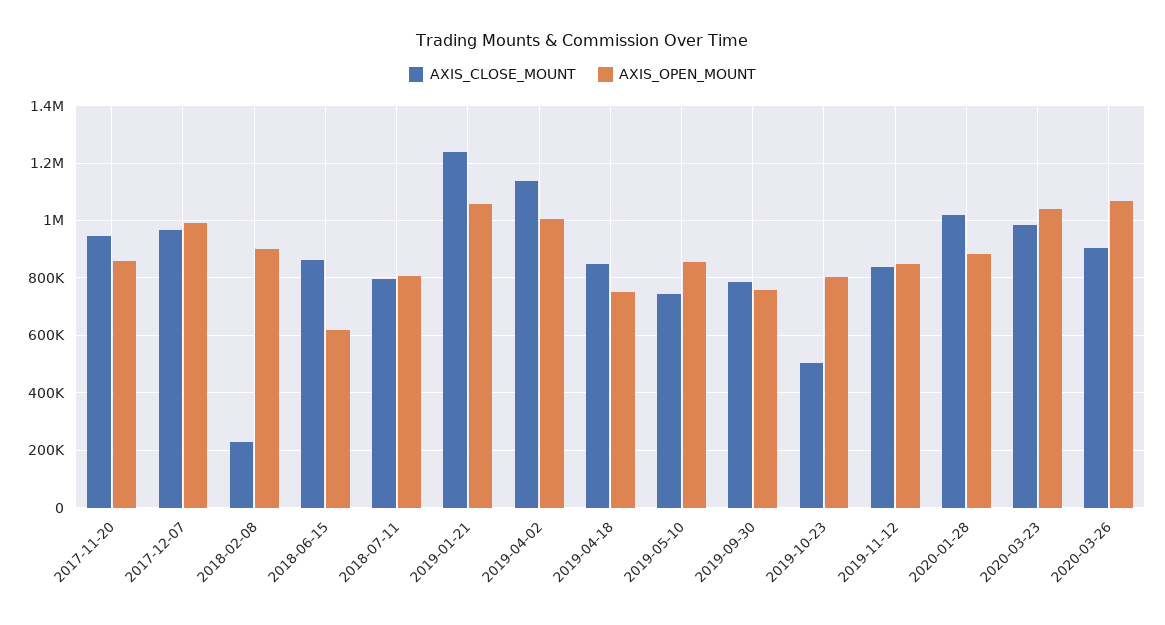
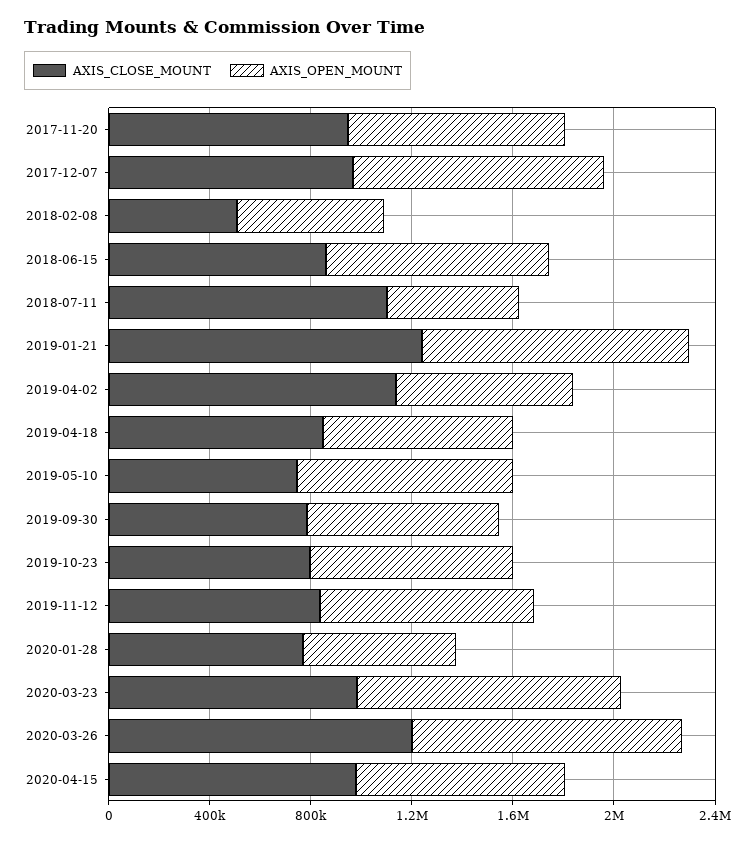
AXIS_CLOSE_MOUNT, 2018-02-08: 225000 -> 500000
AXIS_OPEN_MOUNT, 2018-02-08: 900000 -> 600000
AXIS_OPEN_MOUNT, 2018-06-15: 625000 -> 900000
AXIS_CLOSE_MOUNT, 2018-07-11: 800000 -> 1100000
AXIS_OPEN_MOUNT, 2018-07-11: 800000 -> 500000
AXIS_OPEN_MOUNT, 2019-04-02: 1000000 -> 700000
AXIS_CLOSE_MOUNT, 2019-10-23: 500000 -> 800000
AXIS_CLOSE_MOUNT, 2020-01-28: 1025000 -> 800000
AXIS_OPEN_MOUNT, 2020-01-28: 875000 -> 600000
AXIS_CLOSE_MOUNT, 2020-03-26: 900000 -> 1200000
AXIS_CLOSE_MOUNT, 2020-04-15: none -> 1000000
AXIS_OPEN_MOUNT, 2020-04-15: none -> 800000

